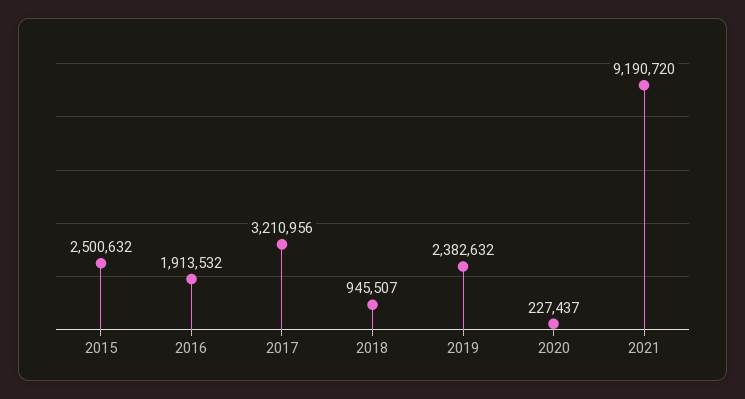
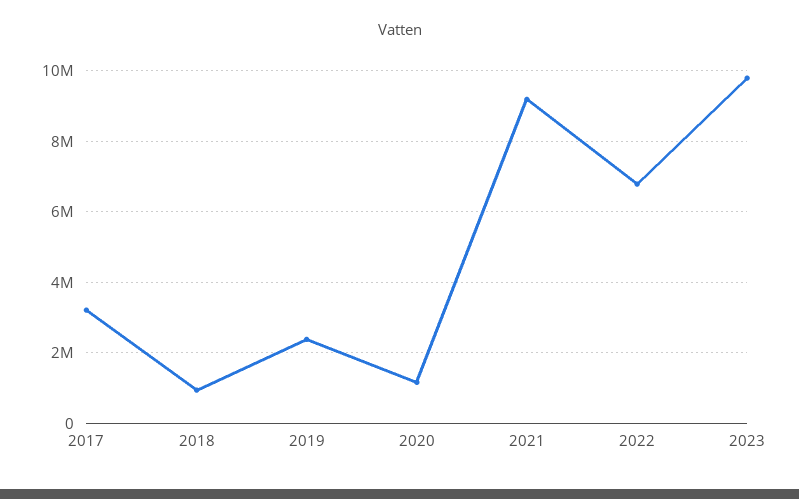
2015: 2500632 -> none
2016: 1913532 -> none
2020: 227437 -> 1200000
2022: none -> 6800000
2023: none -> 9800000

